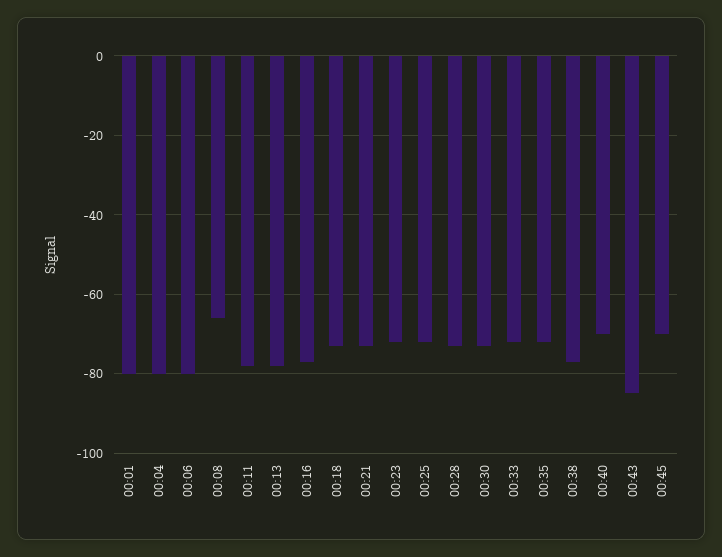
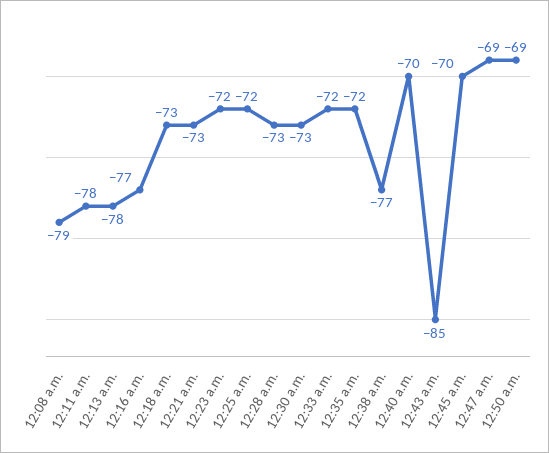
00:01: -80 -> none
00:04: -80 -> none
00:06: -80 -> none
00:08: -65 -> -79
12:47 a.m.: none -> -69
12:50 a.m.: none -> -69

